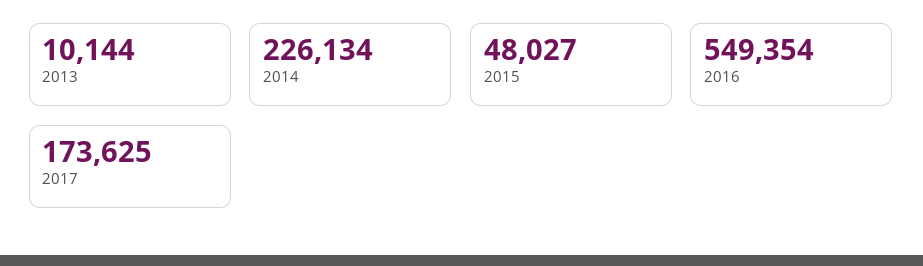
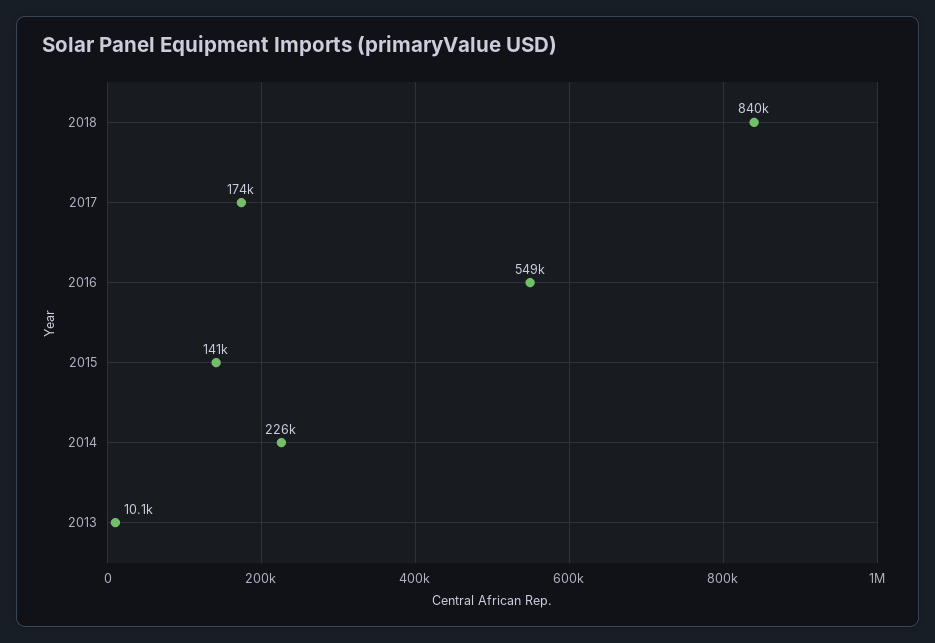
2015: 48027 -> 141000
2018: none -> 840000

